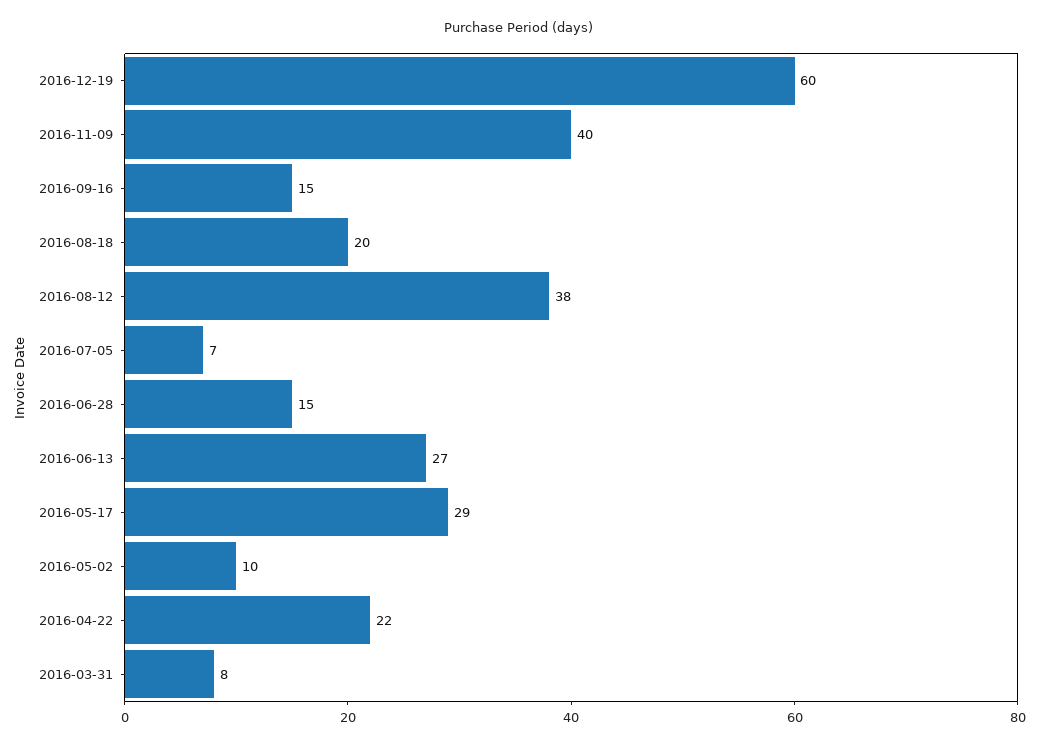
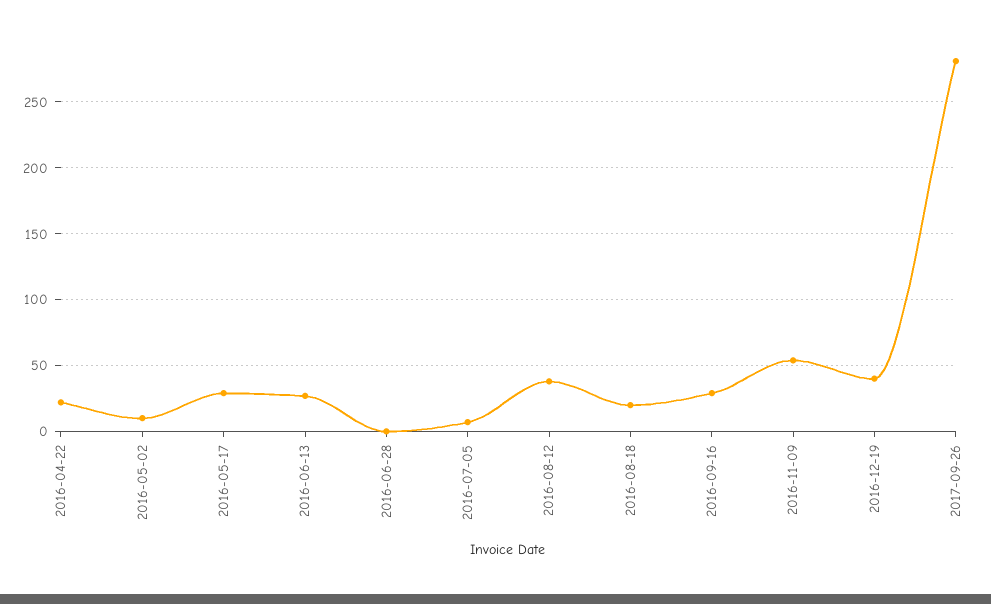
2016-12-19: 60 -> 40
2016-11-09: 40 -> 55
2016-09-16: 15 -> 30
2016-06-28: 15 -> 0
2016-03-31: 8 -> none
2017-09-26: none -> 280

